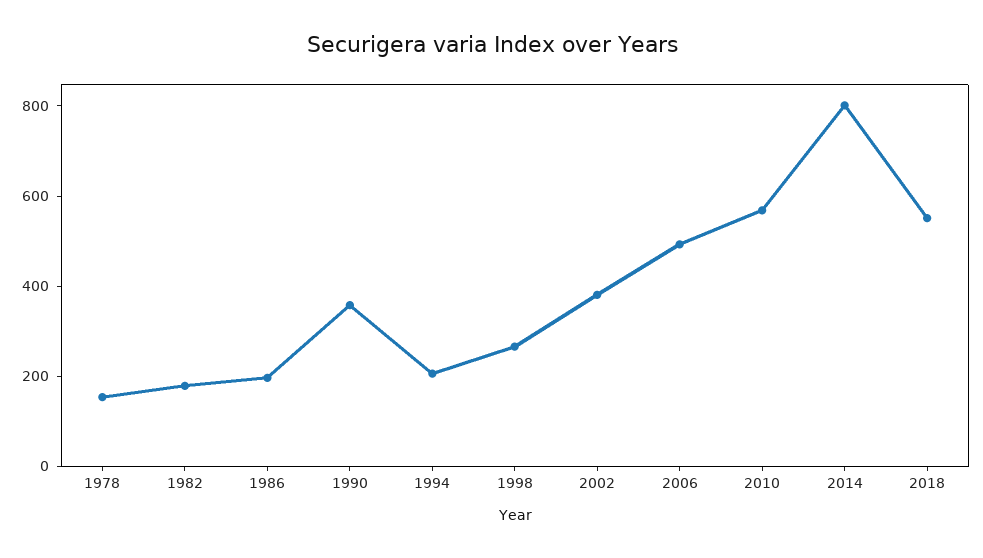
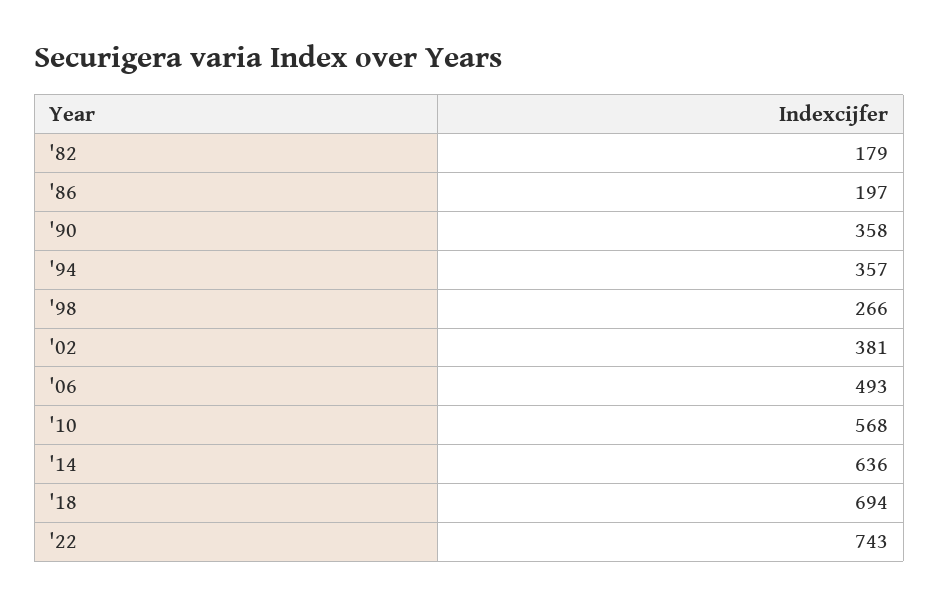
1978: 150 -> none
1994: 200 -> 357
2014: 800 -> 636
2018: 550 -> 694
'22: none -> 743

